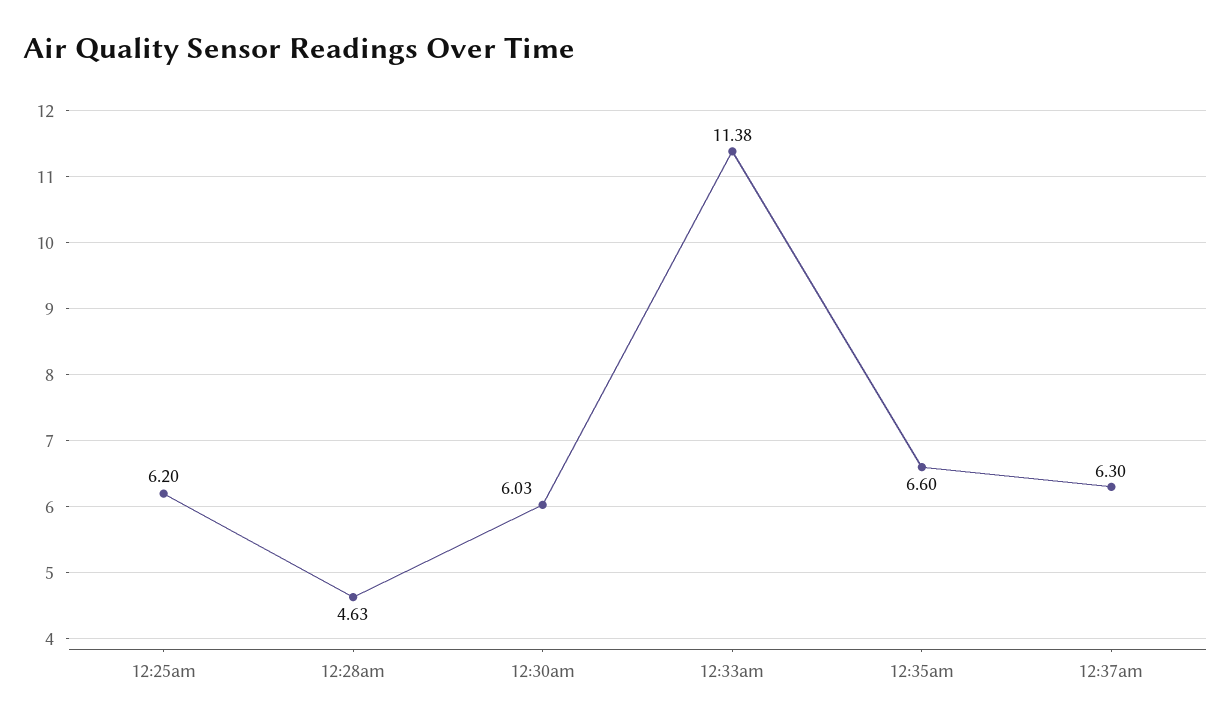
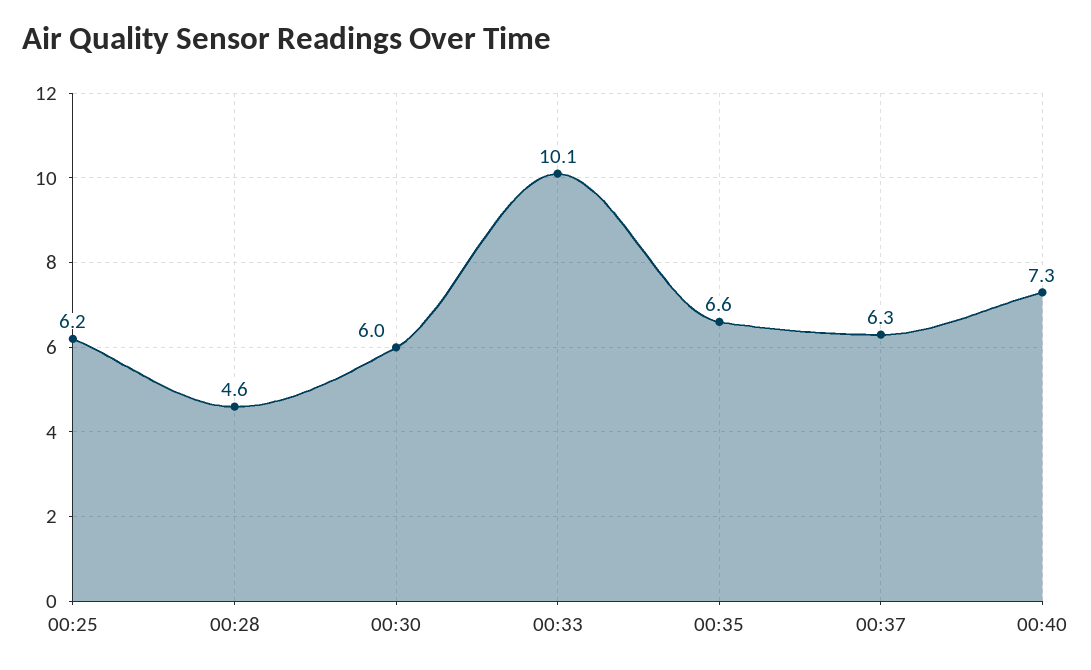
12:33am: 11.38 -> 10.1
00:40: none -> 7.3

